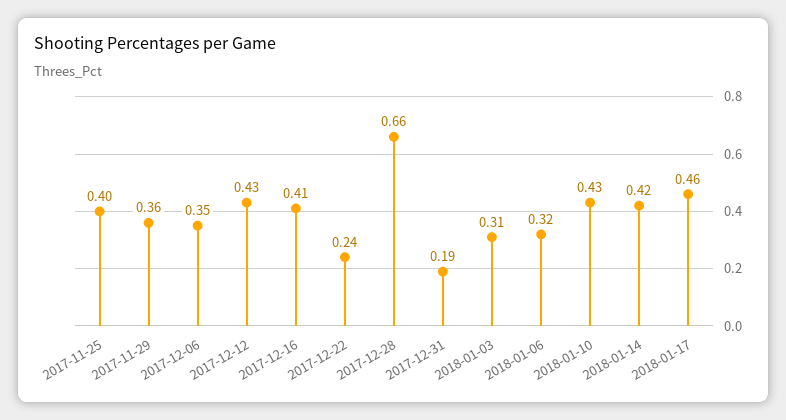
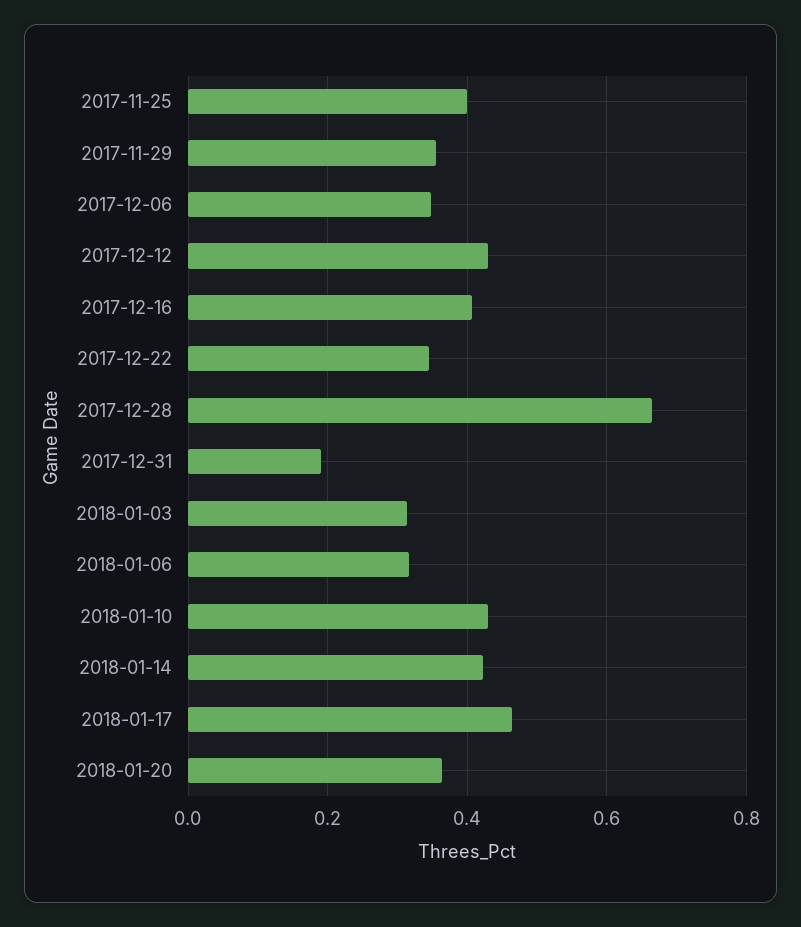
2017-12-22: 0.24 -> 0.34
2018-01-20: none -> 0.36

